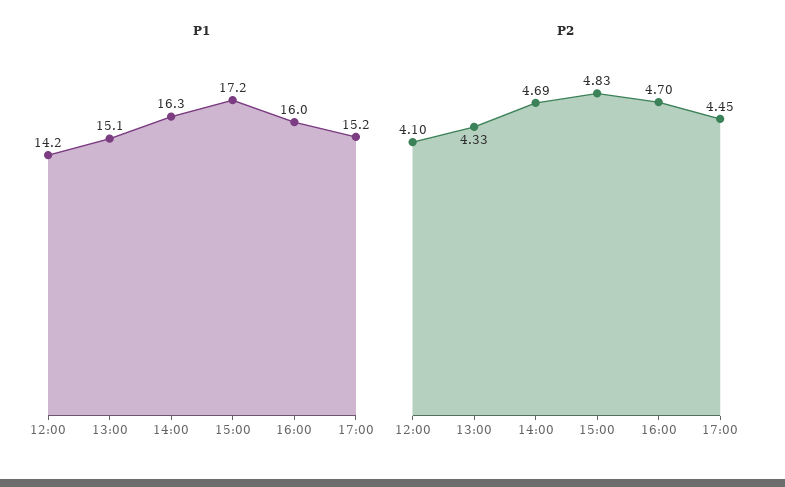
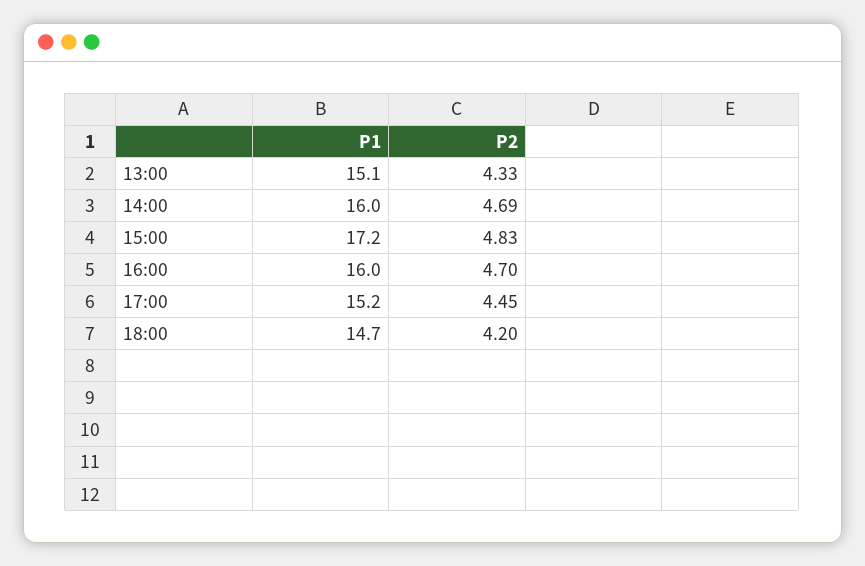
P1, 12:00: 14.2 -> none
P1, 14:00: 16.3 -> 16
P2, 12:00: 4.1 -> none
P1, 18:00: none -> 14.7
P2, 18:00: none -> 4.2

